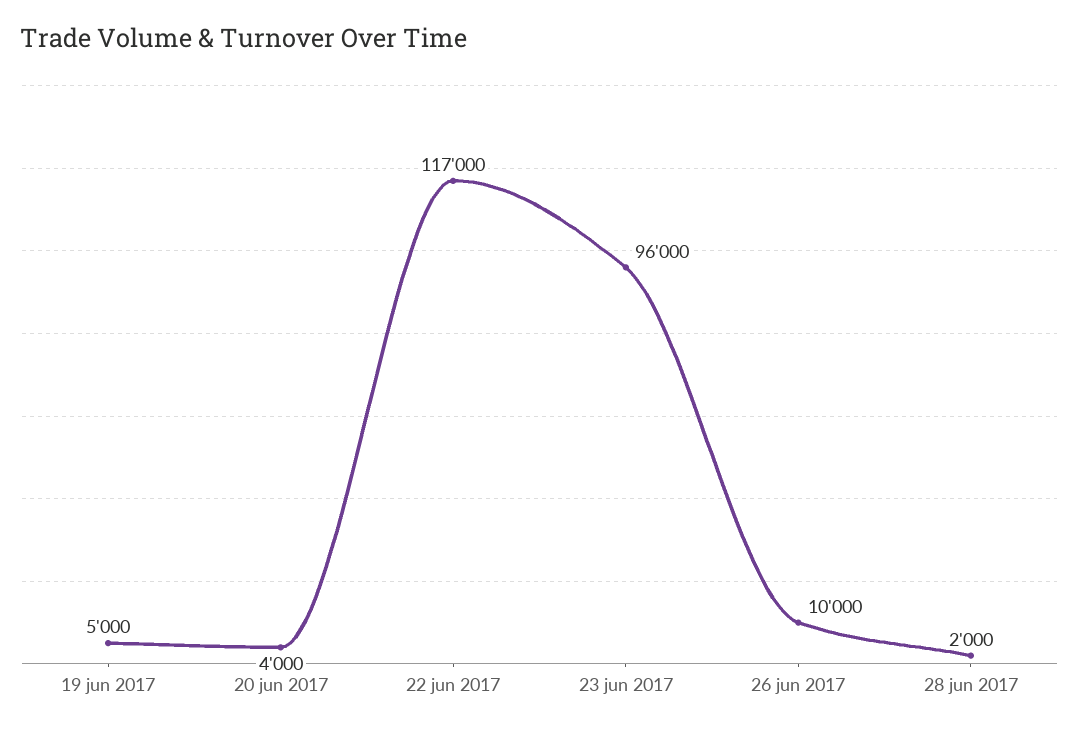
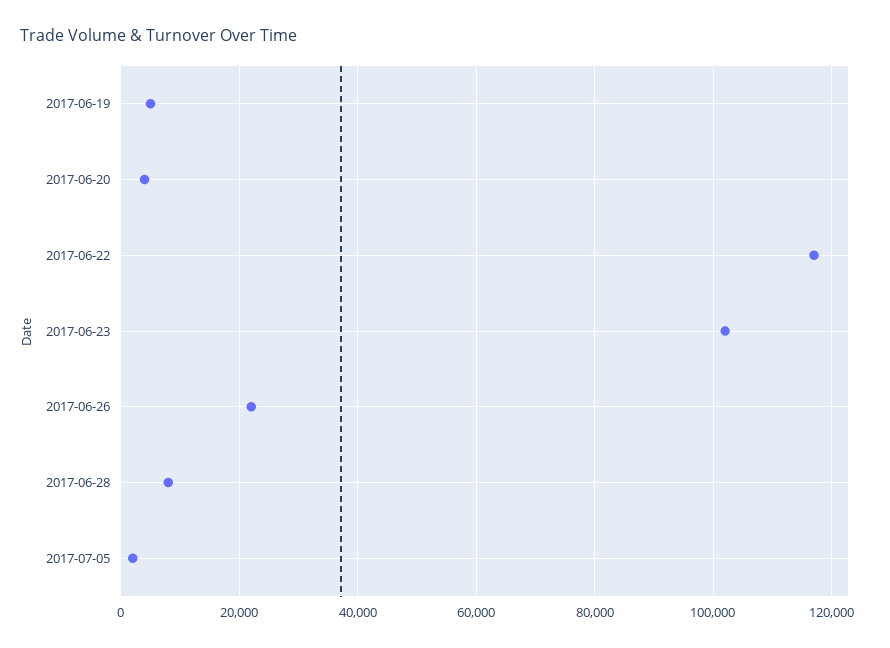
23 jun 2017: 96000 -> 102000
26 jun 2017: 10000 -> 22000
28 jun 2017: 2000 -> 8000
2017-07-05: none -> 2000

